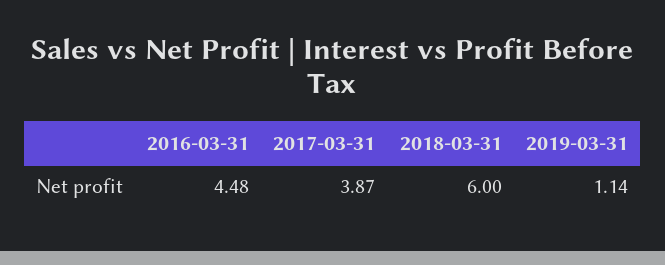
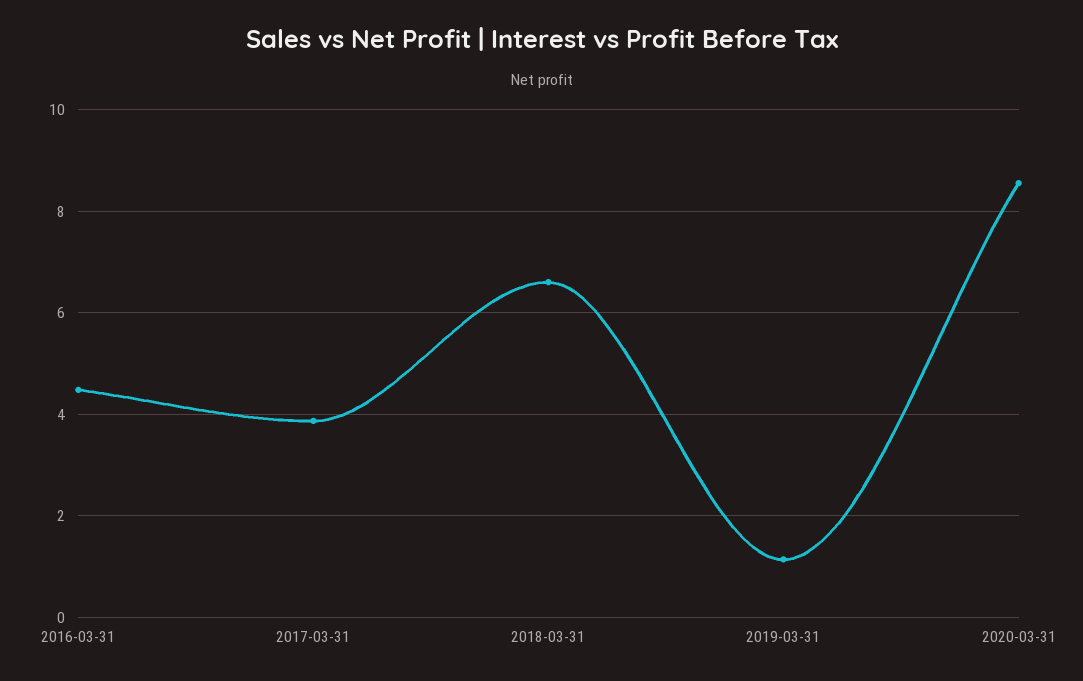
2018-03-31: 6 -> 6.6
2020-03-31: none -> 8.6

